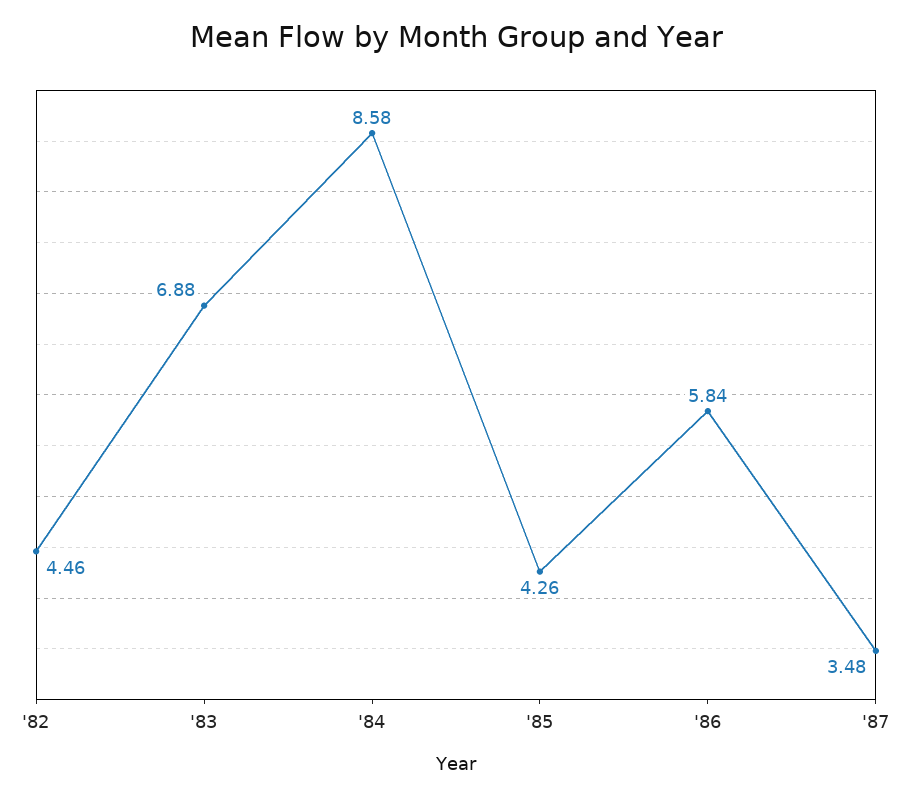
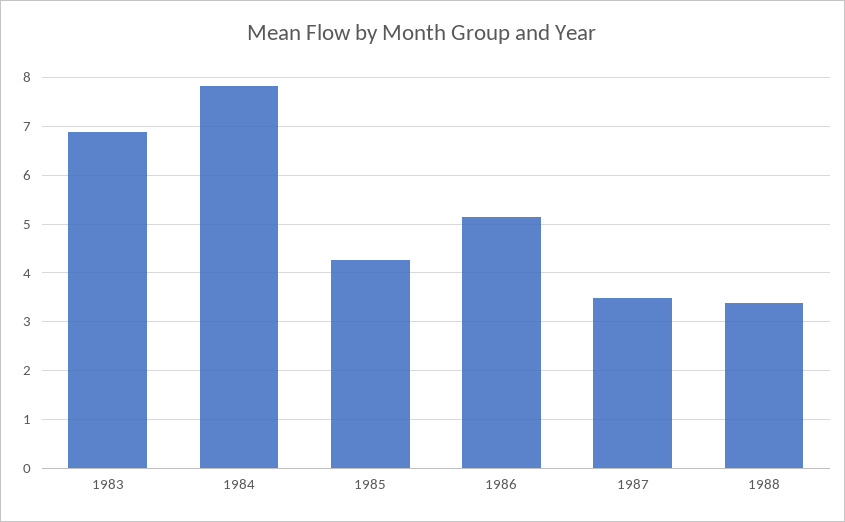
'82: 4.46 -> none
'84: 8.58 -> 7.8
'86: 5.84 -> 5.2
1988: none -> 3.4

